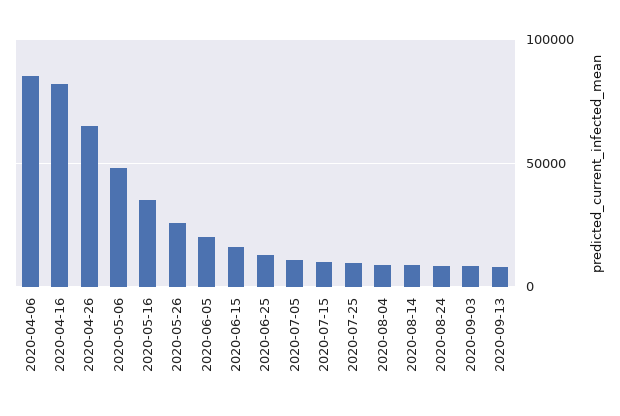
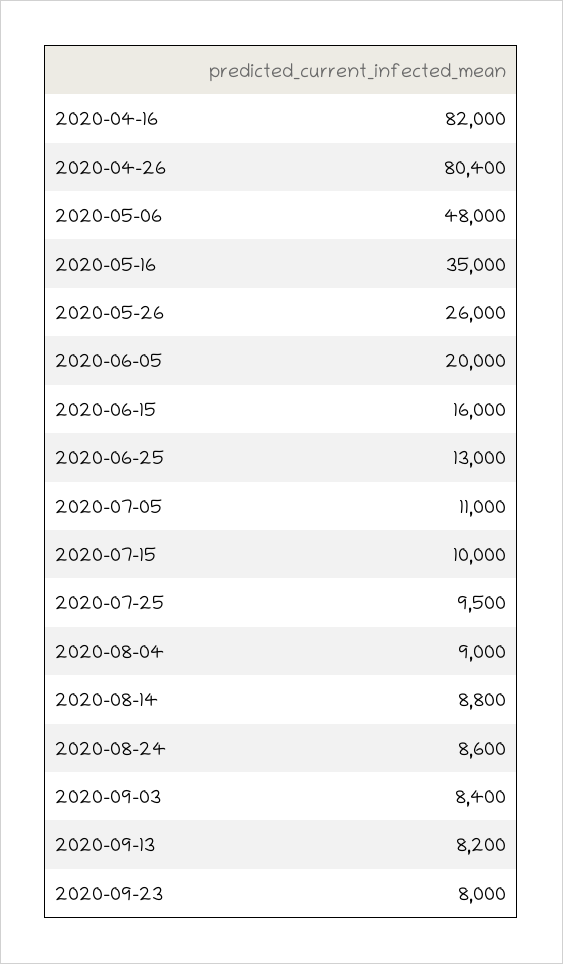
2020-04-06: 85000 -> none
2020-04-26: 65000 -> 80400
2020-09-23: none -> 8000

